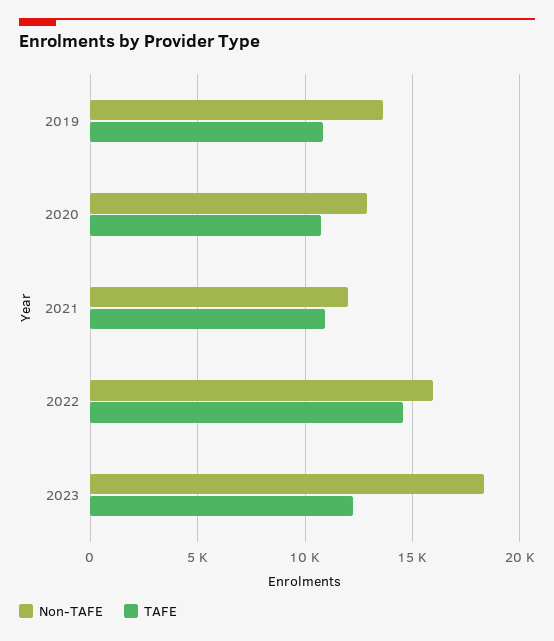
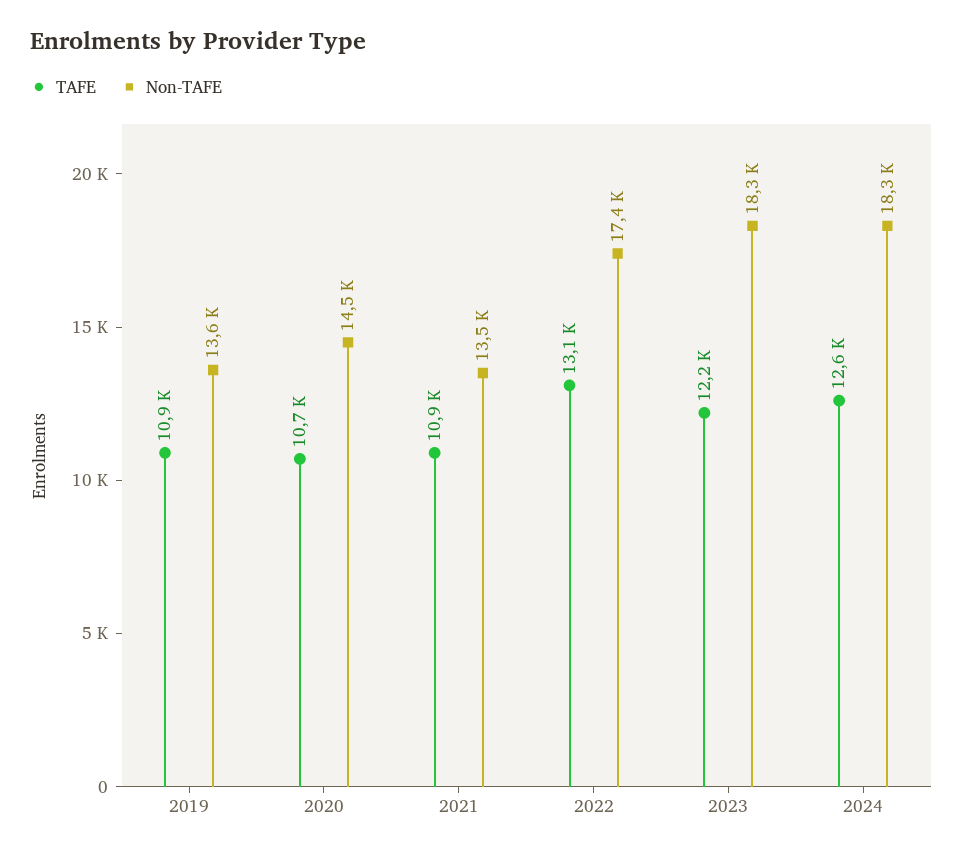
Non-TAFE, 2020: 13000 -> 14500
Non-TAFE, 2021: 12000 -> 13500
Non-TAFE, 2022: 16000 -> 17400
TAFE, 2022: 14500 -> 13100
TAFE, 2024: none -> 12600
Non-TAFE, 2024: none -> 18300

